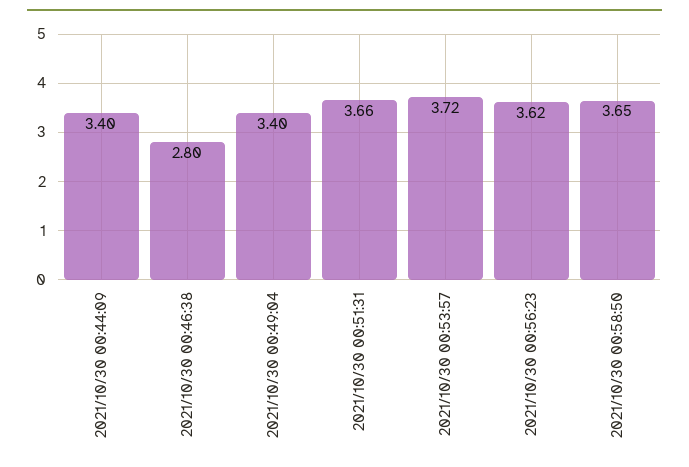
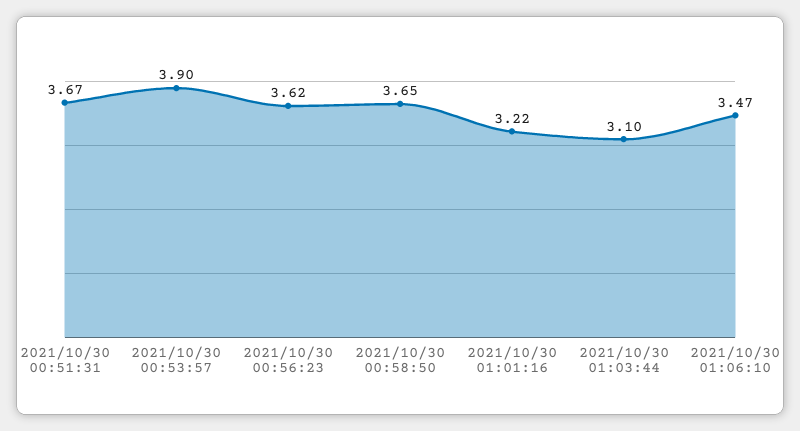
2021/10/30 00:44:09: 3.4 -> none
2021/10/30 00:46:38: 2.8 -> none
2021/10/30 00:49:04: 3.4 -> none
2021/10/30 00:51:31: 3.66 -> 3.67
2021/10/30 00:53:57: 3.72 -> 3.9
2021/10/30 01:01:16: none -> 3.22
2021/10/30 01:03:44: none -> 3.1
2021/10/30 01:06:10: none -> 3.47

